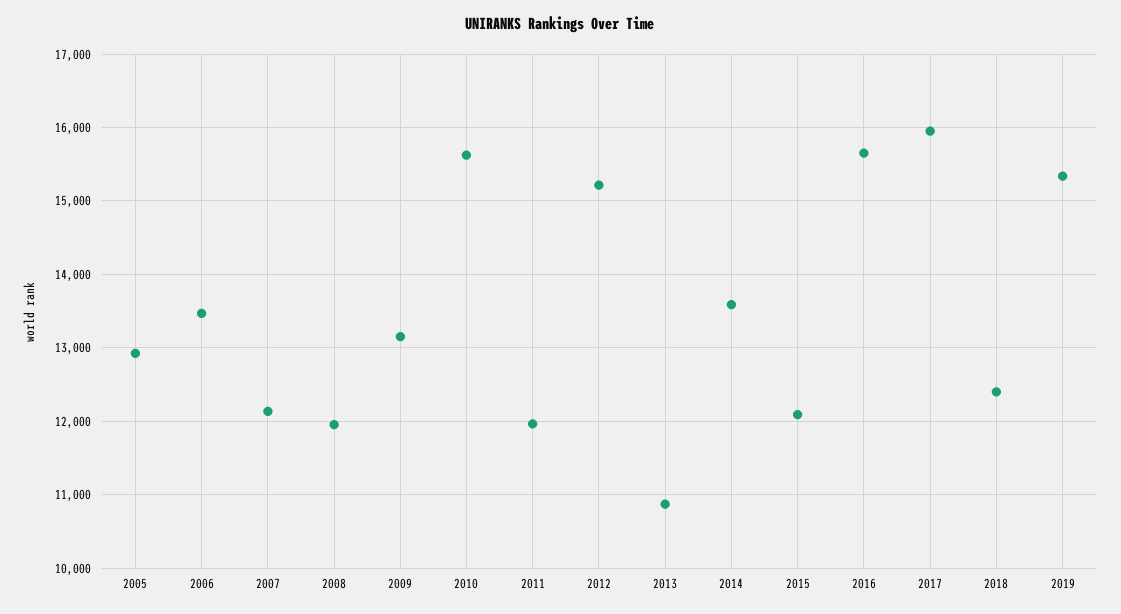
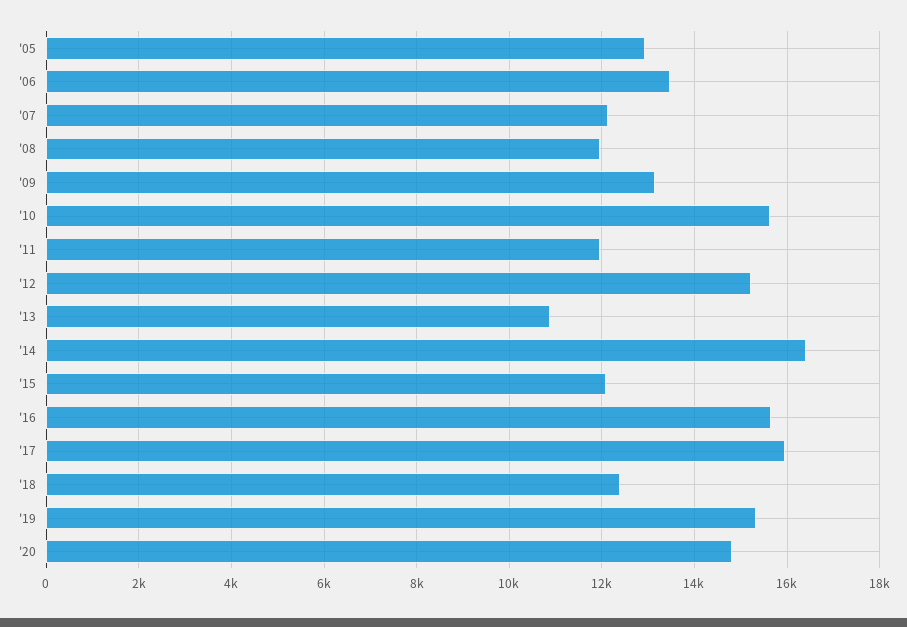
2014: 13600 -> 16400
'20: none -> 14800

